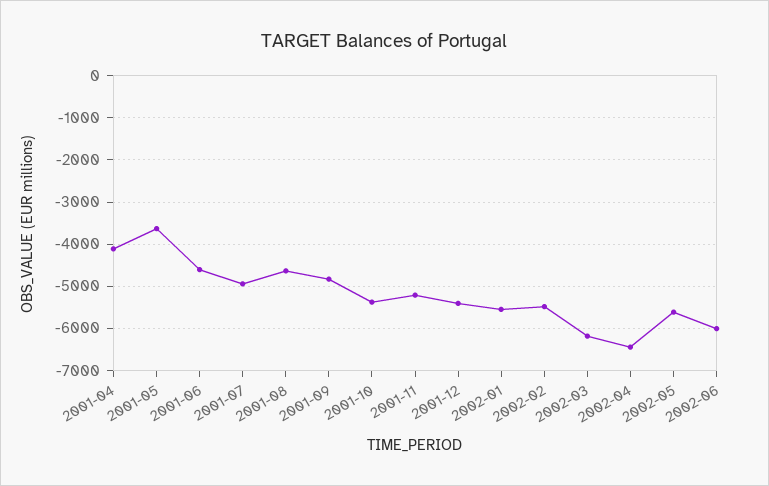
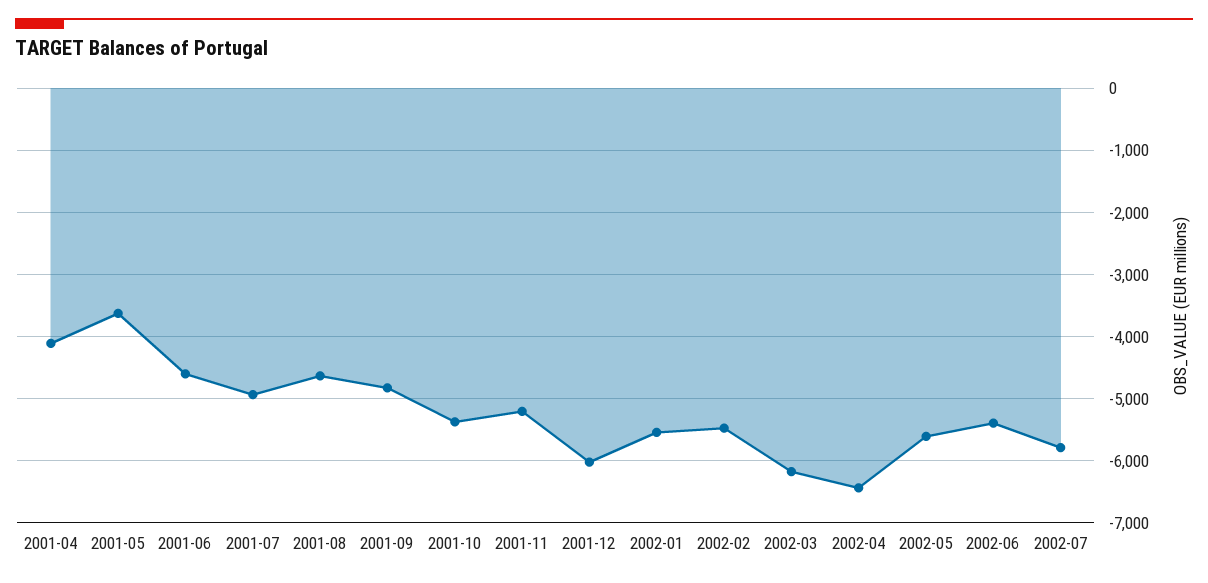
2001-12: -5400 -> -6000
2002-06: -6000 -> -5400
2002-07: none -> -5800

